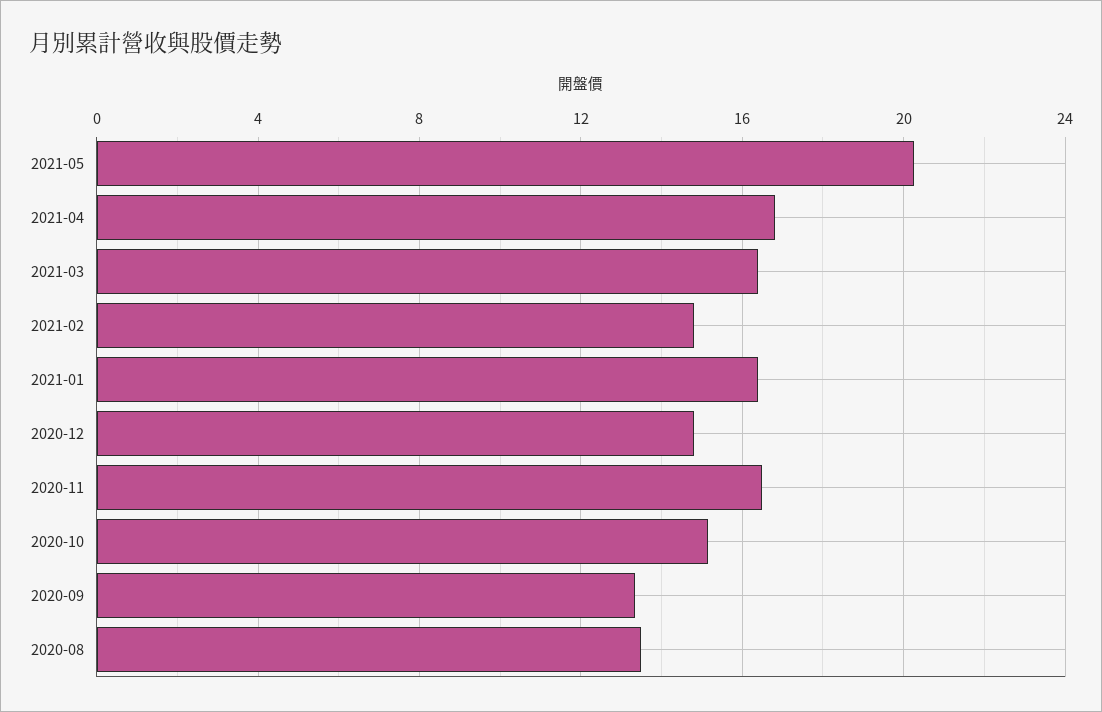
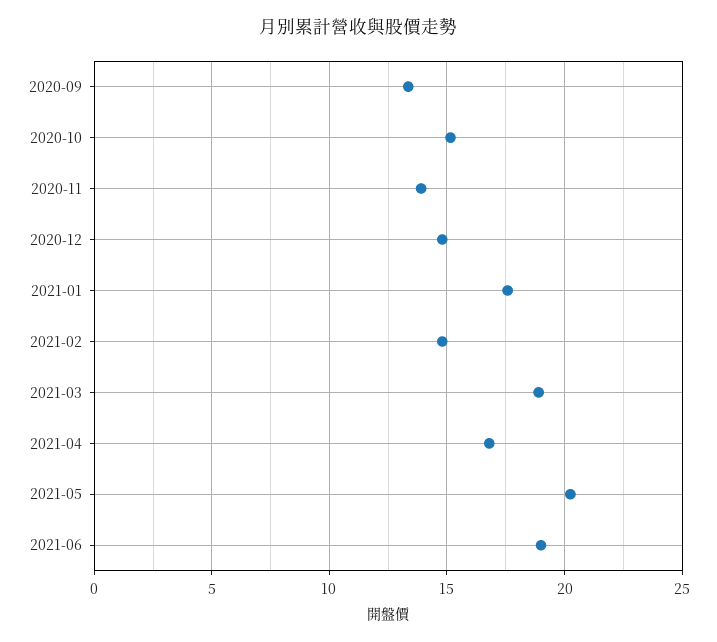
2021-03: 16.5 -> 19
2021-01: 16.5 -> 17.5
2020-11: 16.5 -> 14
2020-08: 13.5 -> none
2021-06: none -> 19

